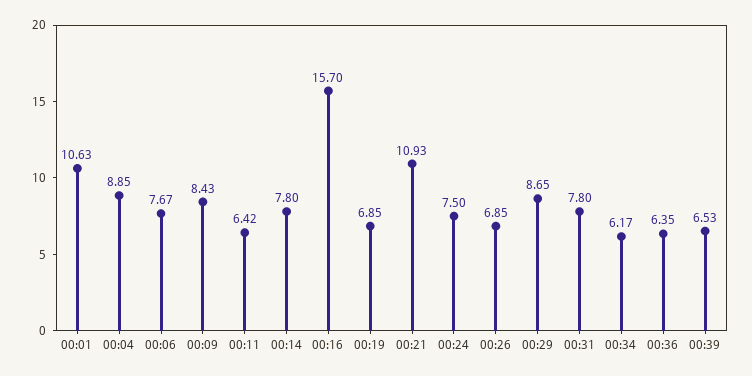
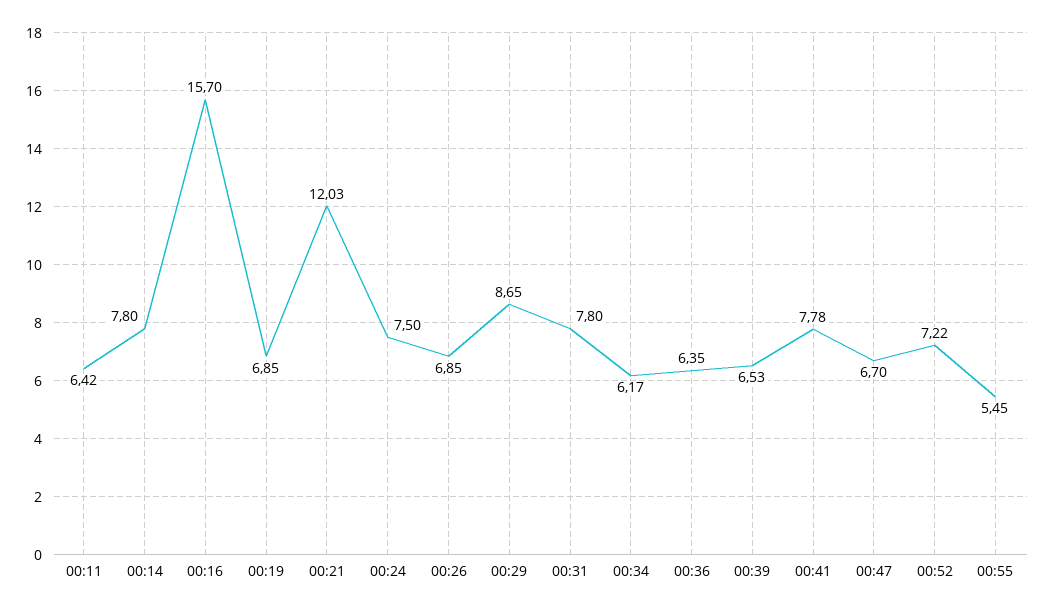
00:01: 10.63 -> none
00:04: 8.85 -> none
00:06: 7.67 -> none
00:09: 8.43 -> none
00:21: 10.93 -> 12.03
00:41: none -> 7.78
00:47: none -> 6.7
00:52: none -> 7.22
00:55: none -> 5.45

